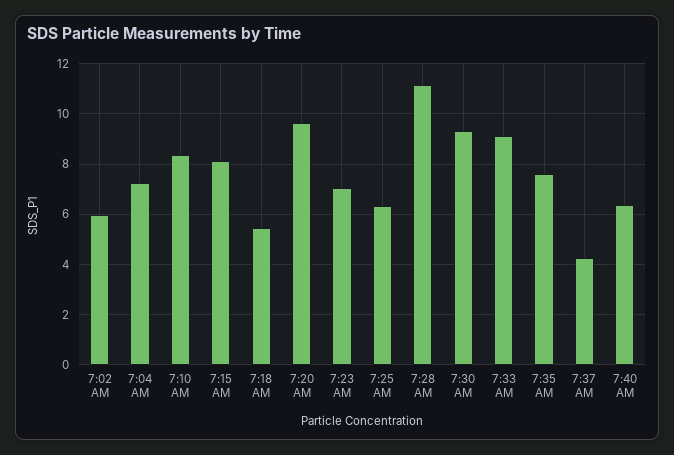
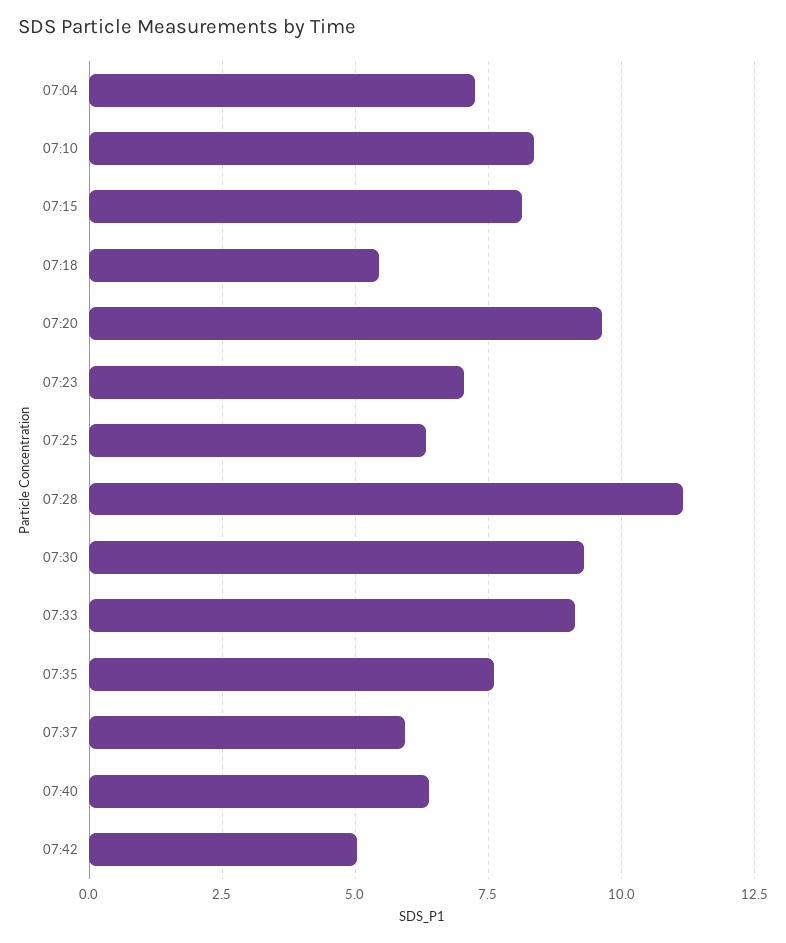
7:02 AM: 6 -> none
7:37 AM: 4.25 -> 6
07:42: none -> 5

